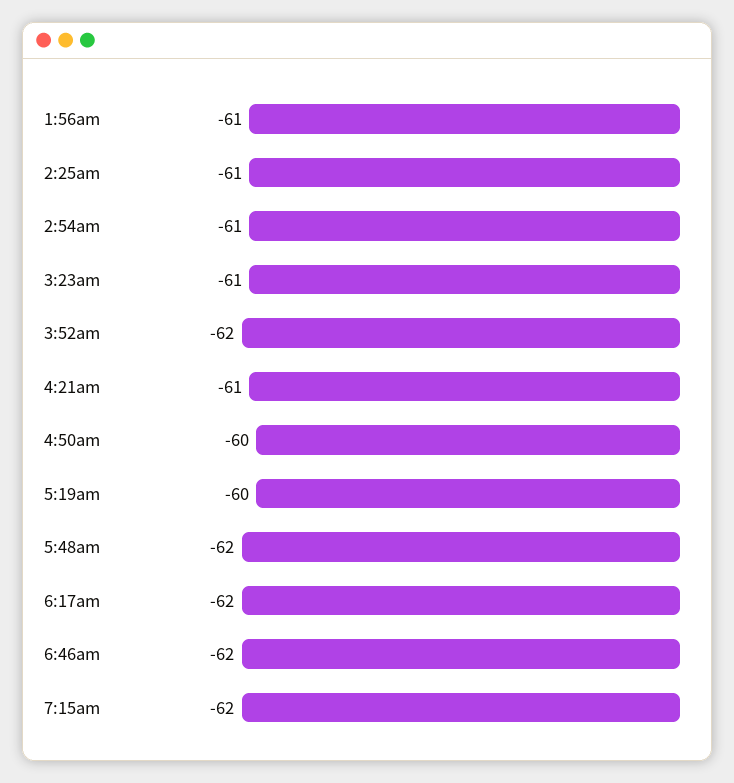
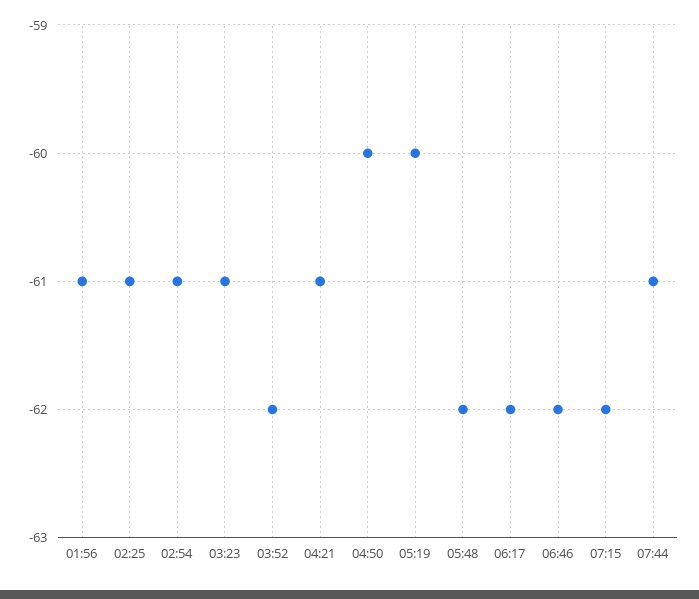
07:44: none -> -61

